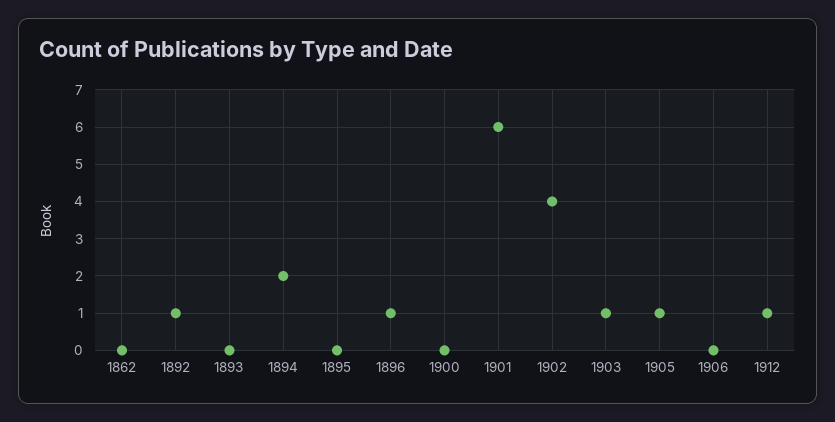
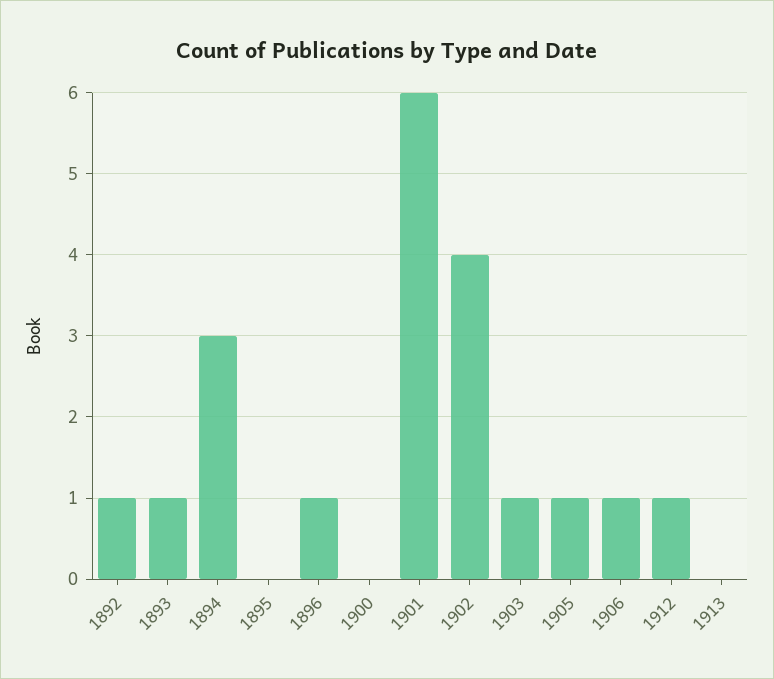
1862: 0 -> none
1893: 0 -> 1
1894: 2 -> 3
1906: 0 -> 1
1913: none -> 0

